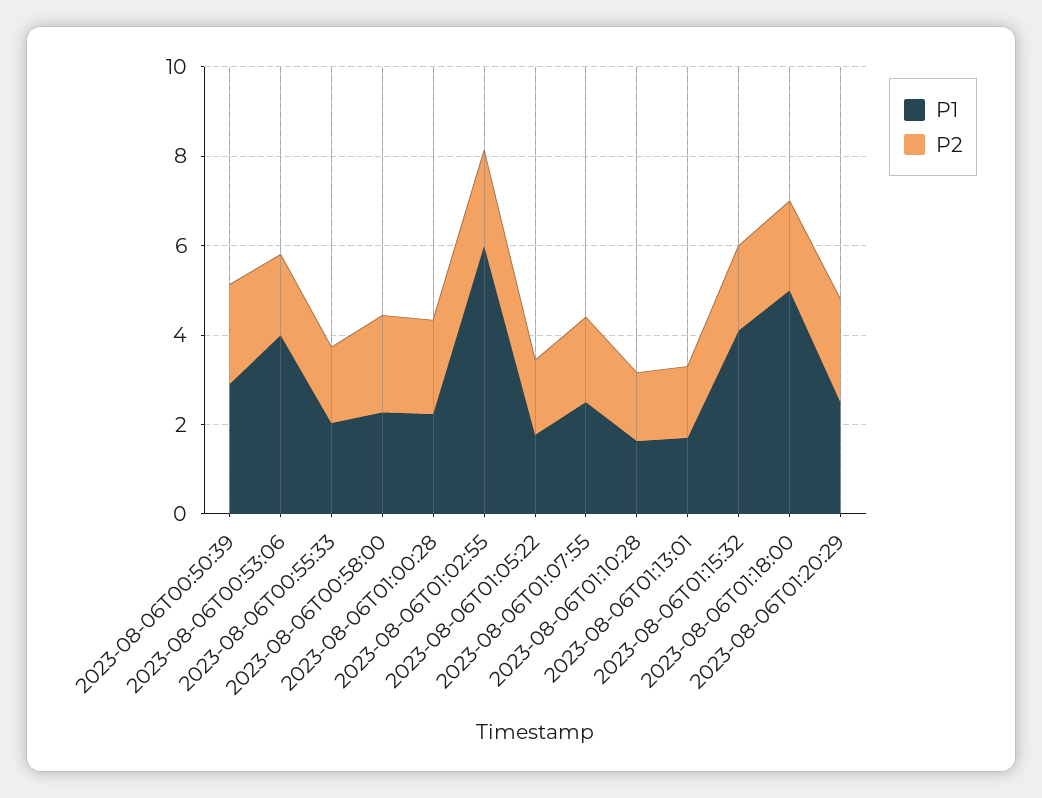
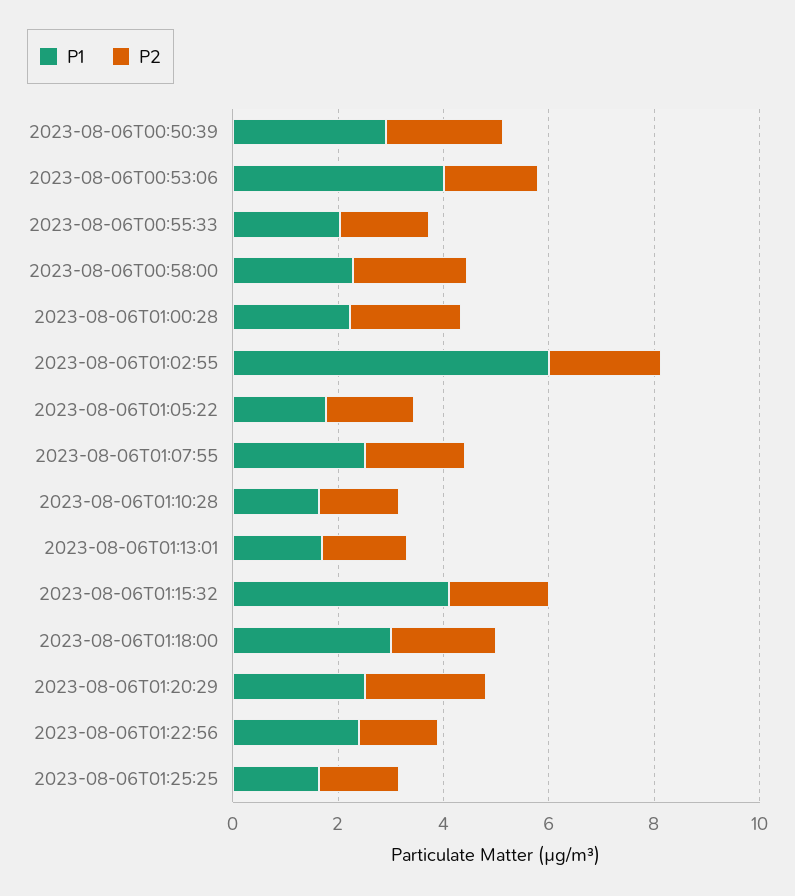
P1, 2023-08-06T01:18:00: 5 -> 3
P1, 2023-08-06T01:22:56: none -> 2.5
P2, 2023-08-06T01:22:56: none -> 1.5
P1, 2023-08-06T01:25:25: none -> 1.5
P2, 2023-08-06T01:25:25: none -> 1.5

